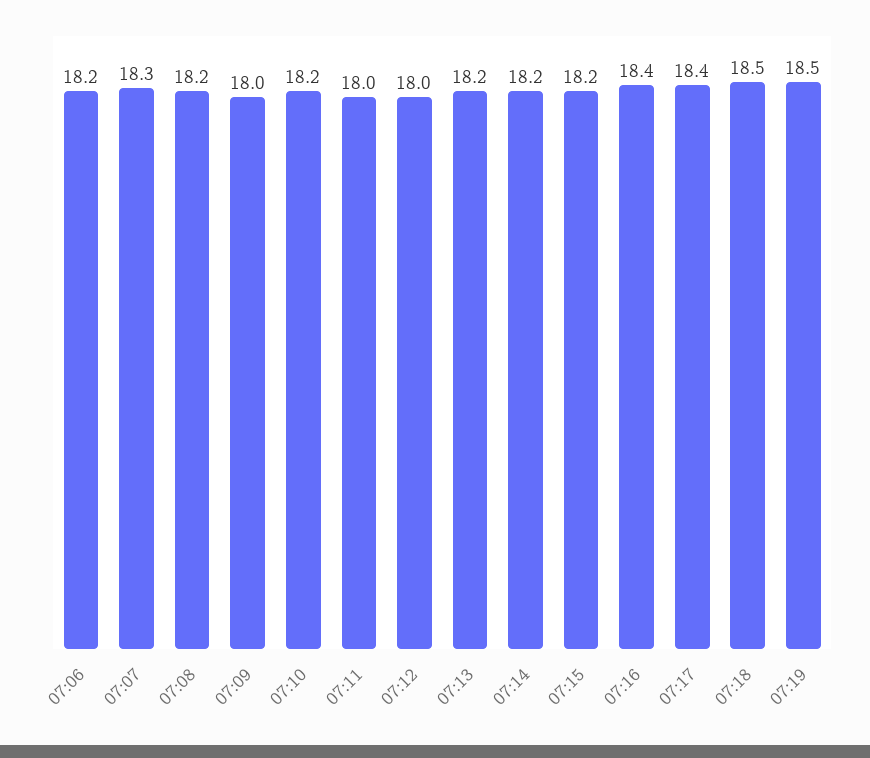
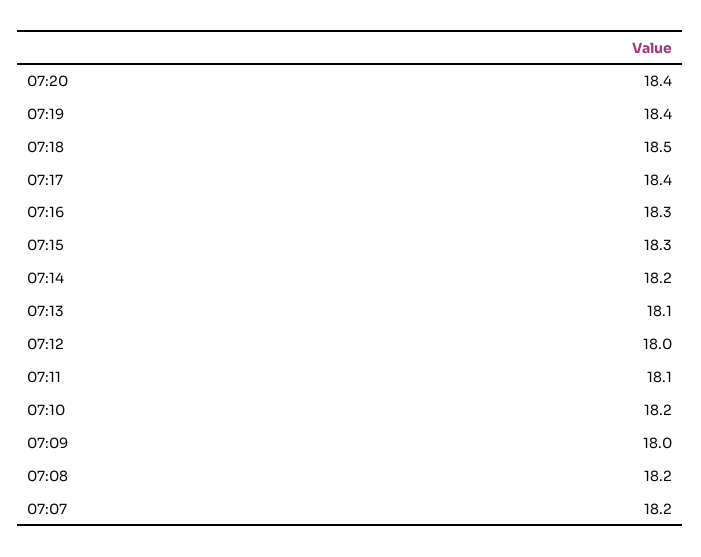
07:06: 18.2 -> none
07:07: 18.3 -> 18.2
07:11: 18 -> 18.1
07:13: 18.2 -> 18.1
07:15: 18.2 -> 18.3
07:16: 18.4 -> 18.3
07:19: 18.5 -> 18.4
07:20: none -> 18.4

